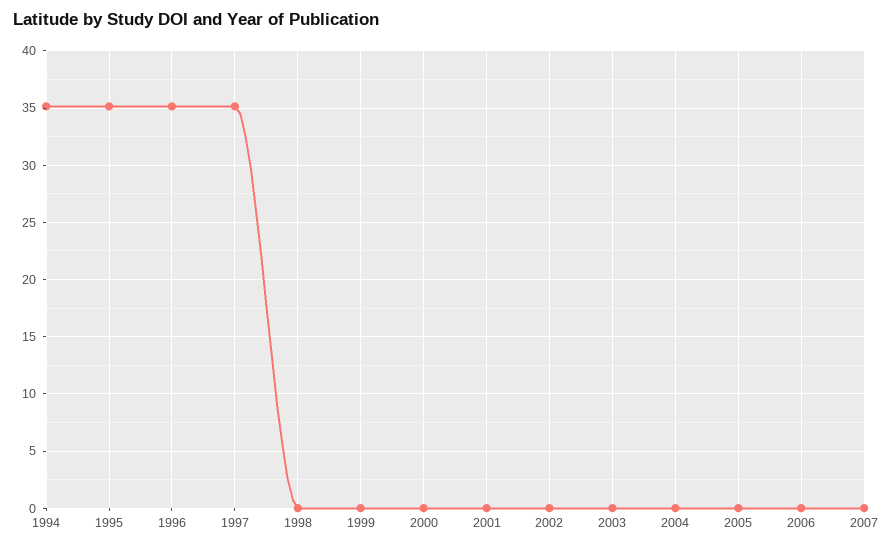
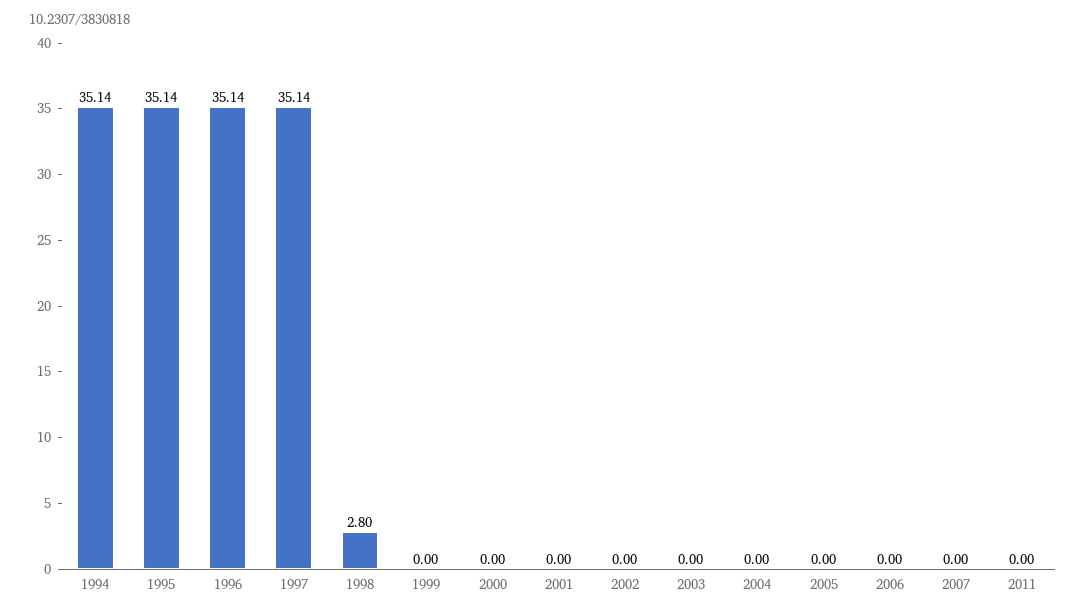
1998: 0 -> 2.8
2011: none -> 0

